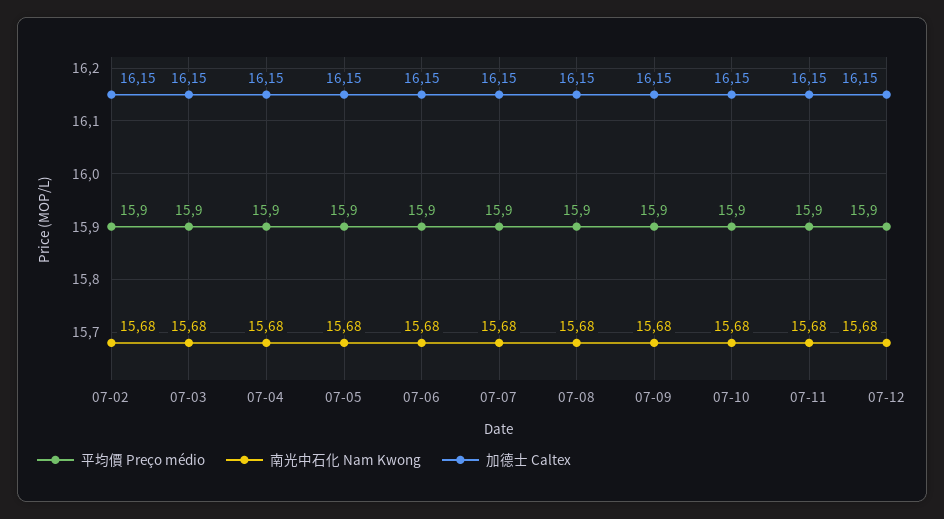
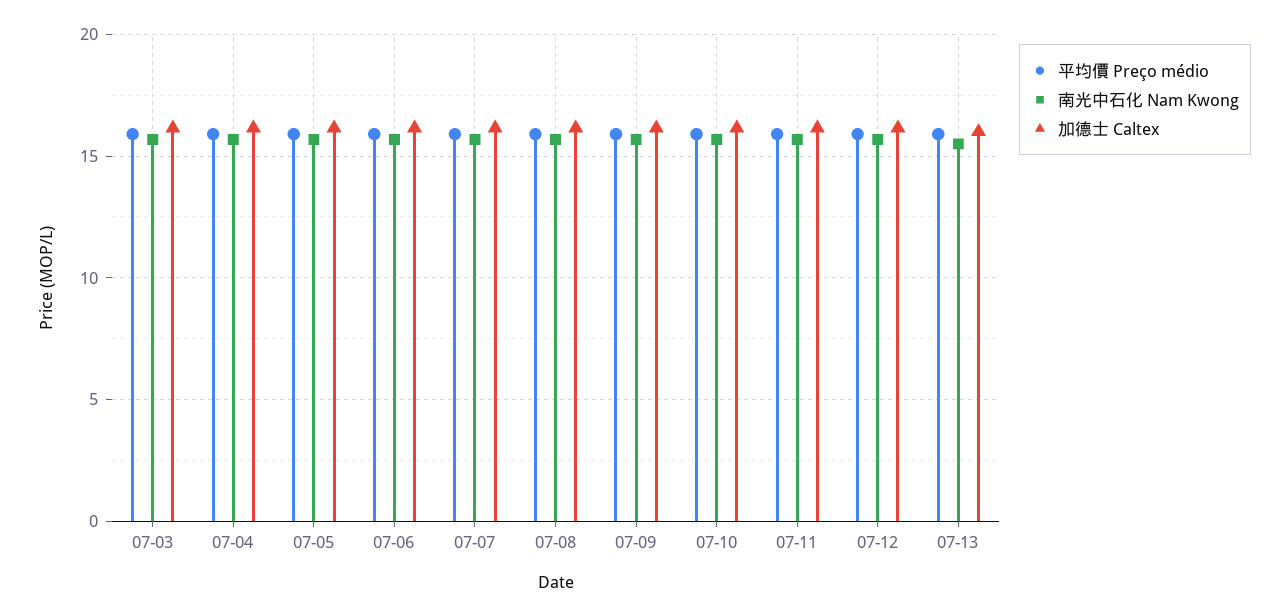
平均價 Preço médio, 07-02: 15.9 -> none
南光中石化 Nam Kwong, 07-02: 15.68 -> none
加德士 Caltex, 07-02: 16.15 -> none
平均價 Preço médio, 07-13: none -> 16
南光中石化 Nam Kwong, 07-13: none -> 15.5
加德士 Caltex, 07-13: none -> 16

